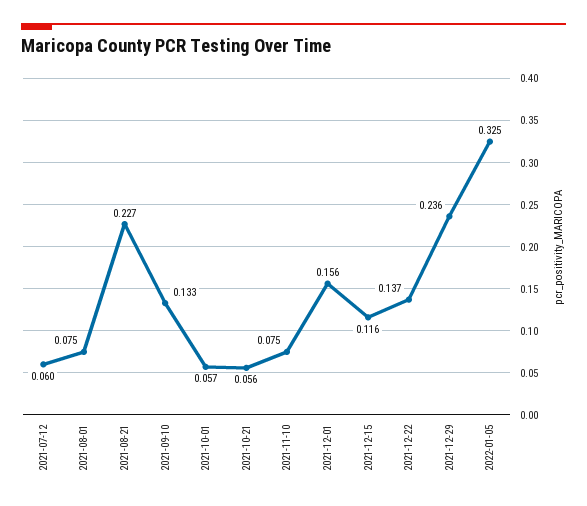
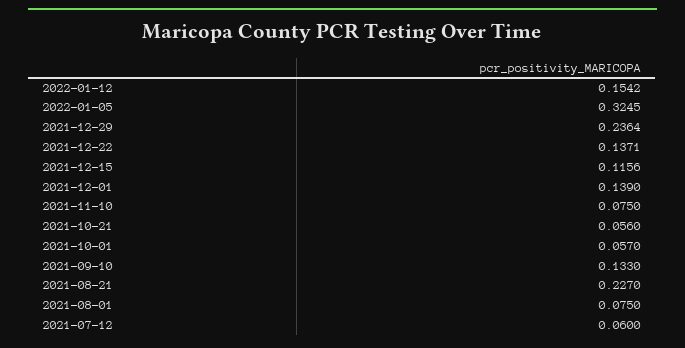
2021-12-01: 0.156 -> 0.139
2022-01-12: none -> 0.1542

